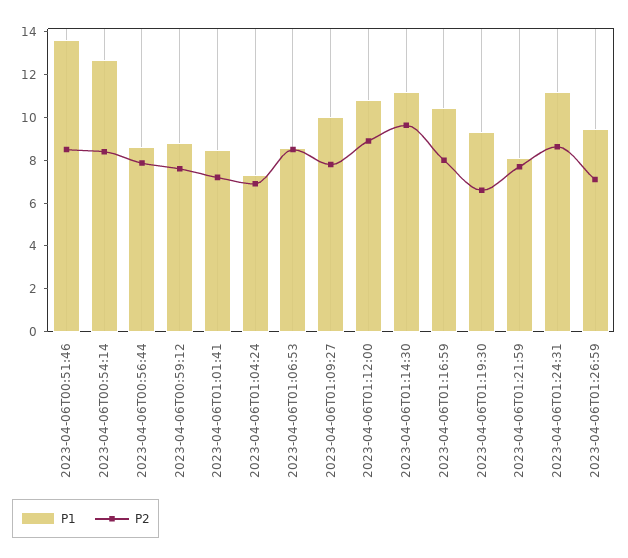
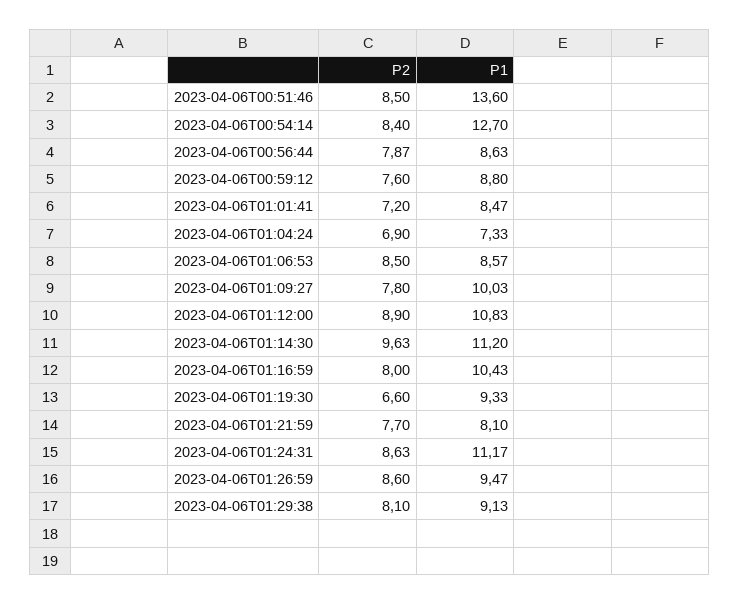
P2, 2023-04-06T01:26:59: 7 -> 8.6
P2, 2023-04-06T01:29:38: none -> 8.1
P1, 2023-04-06T01:29:38: none -> 9.13

